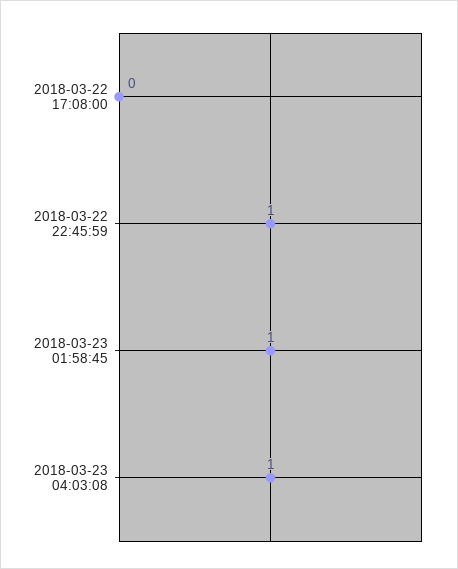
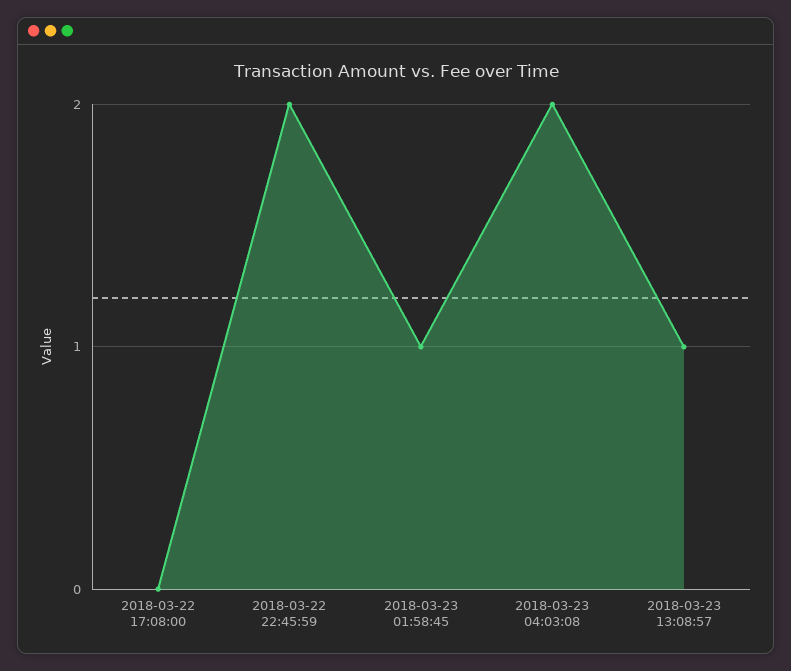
2018-03-22 22:45:59: 1 -> 2
2018-03-23 04:03:08: 1 -> 2
2018-03-23 13:08:57: none -> 1

